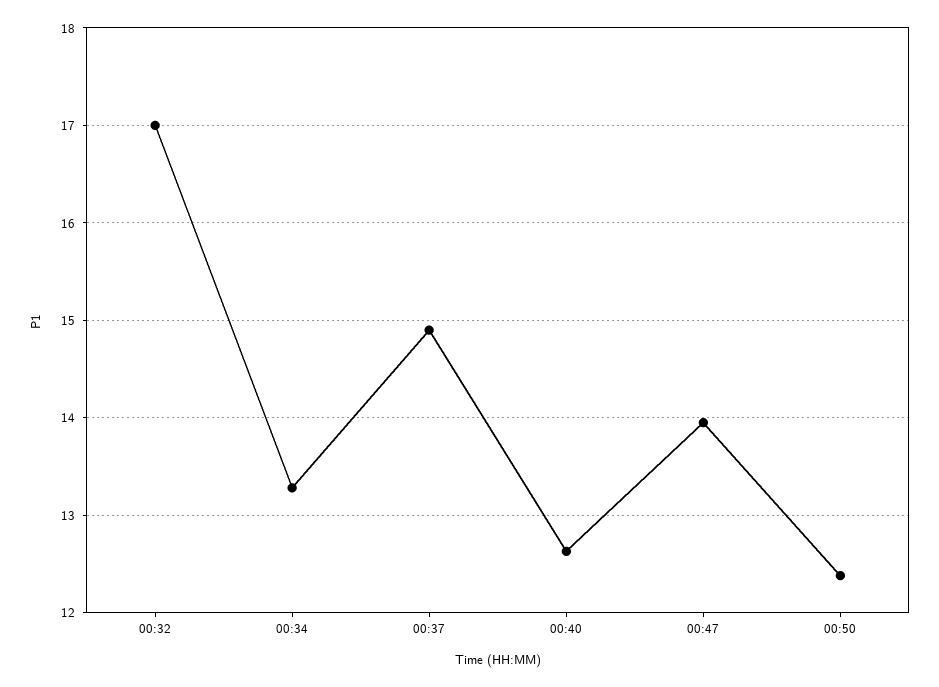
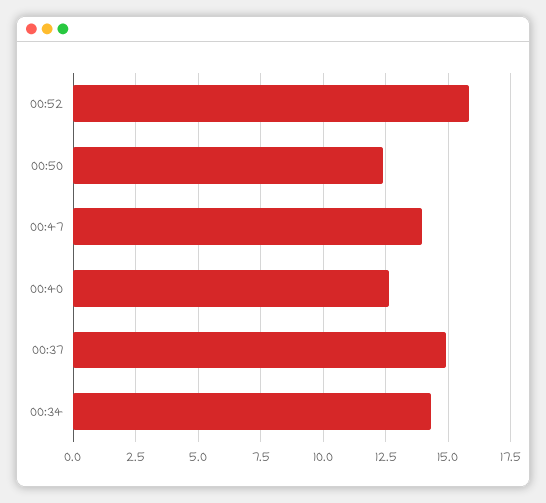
00:32: 17 -> none
00:34: 13.3 -> 14.25
00:52: none -> 15.75

